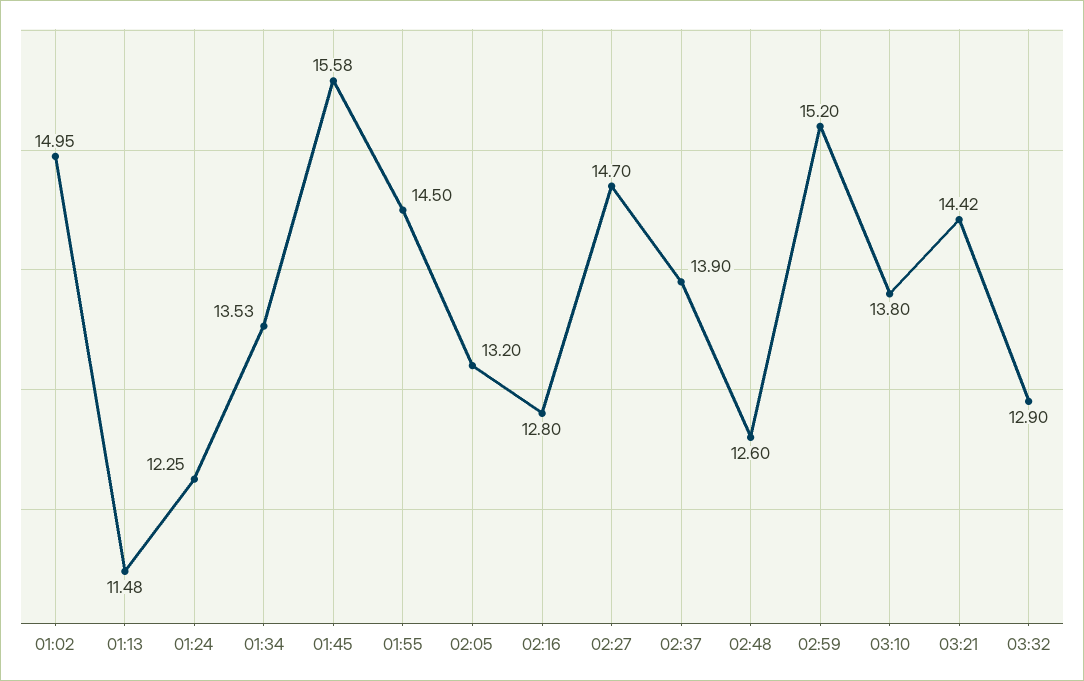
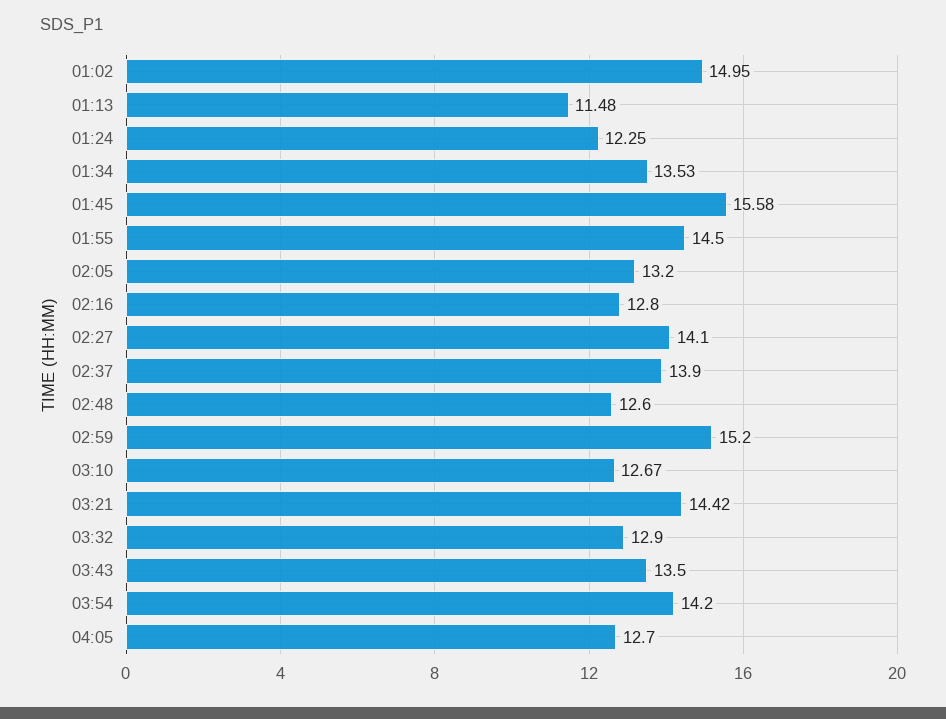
02:27: 14.7 -> 14.1
03:10: 13.8 -> 12.67
03:43: none -> 13.5
03:54: none -> 14.2
04:05: none -> 12.7

